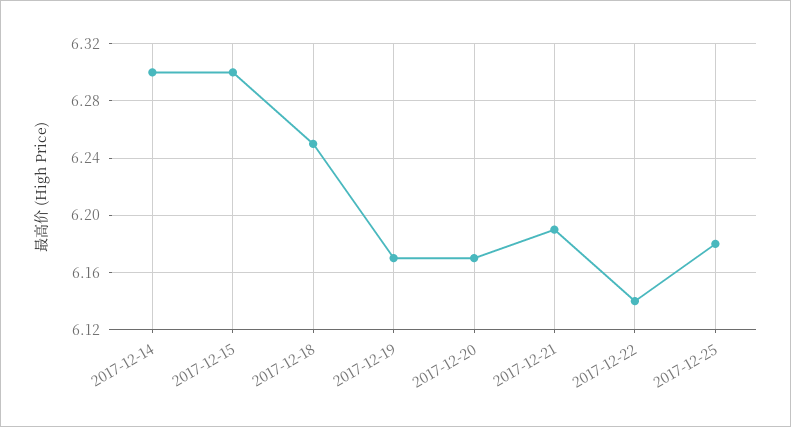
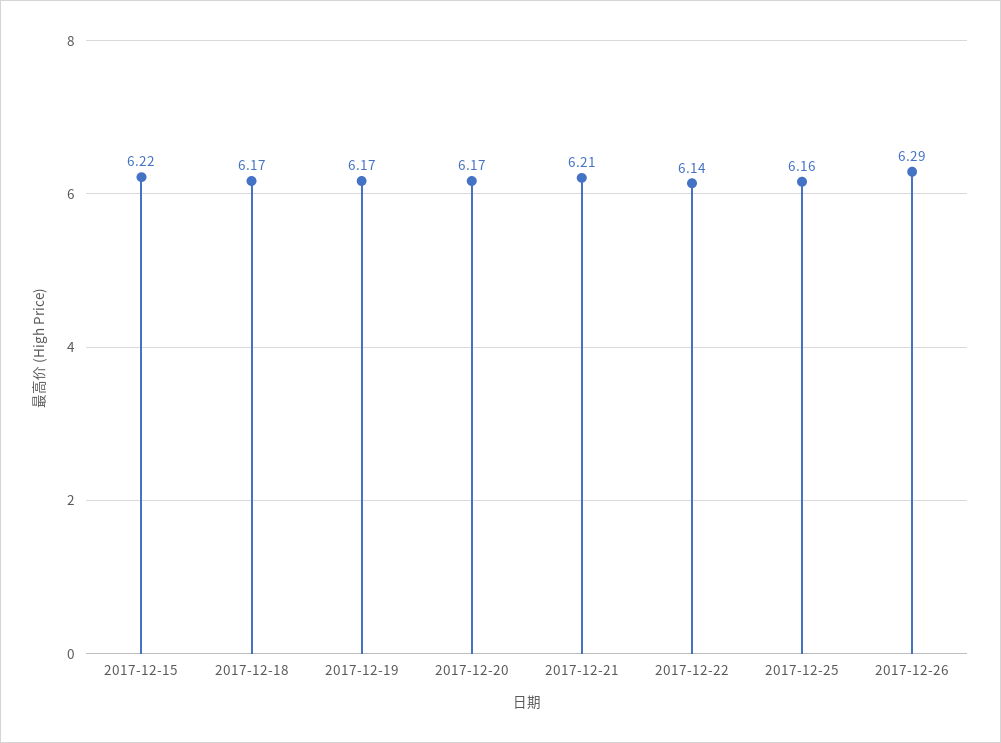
2017-12-14: 6.3 -> none
2017-12-15: 6.3 -> 6.22
2017-12-18: 6.25 -> 6.17
2017-12-21: 6.19 -> 6.21
2017-12-25: 6.18 -> 6.16
2017-12-26: none -> 6.29

